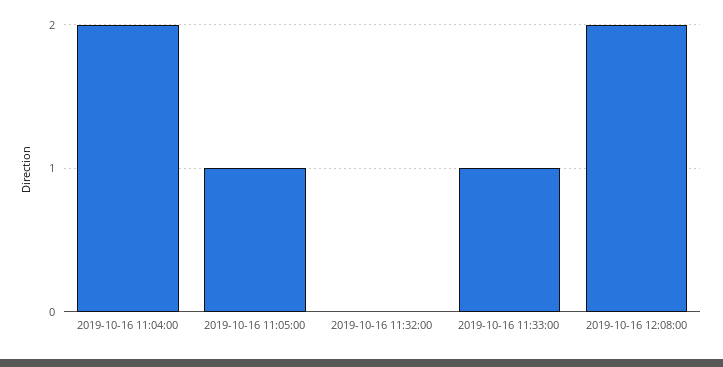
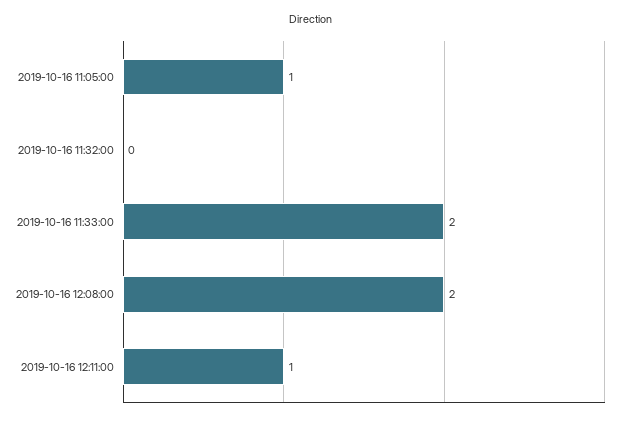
2019-10-16 11:04:00: 2 -> none
2019-10-16 11:33:00: 1 -> 2
2019-10-16 12:11:00: none -> 1

